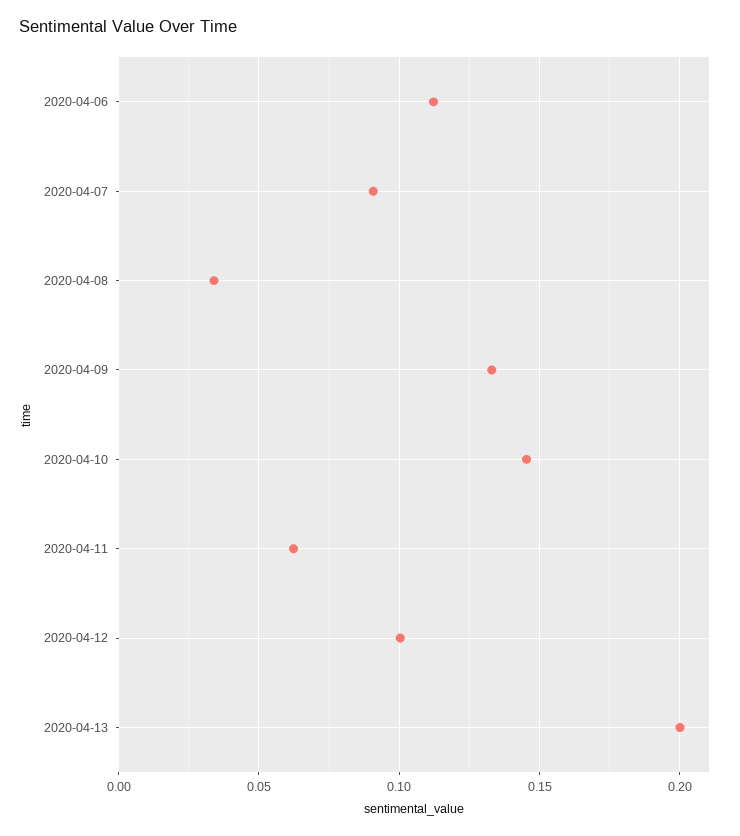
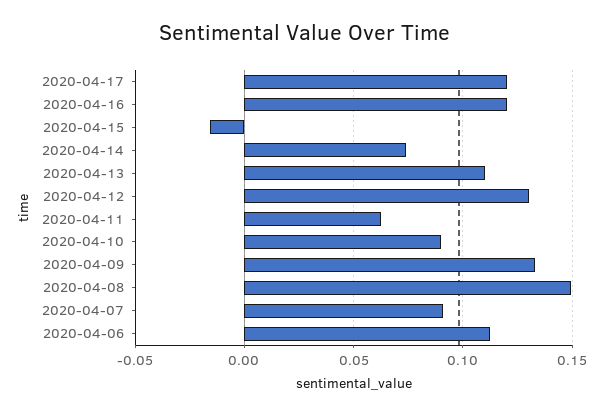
2020-04-08: 0.035 -> 0.15
2020-04-10: 0.145 -> 0.09
2020-04-12: 0.1 -> 0.13
2020-04-13: 0.2 -> 0.11
2020-04-17: none -> 0.12
2020-04-16: none -> 0.12
2020-04-15: none -> -0.015
2020-04-14: none -> 0.075

